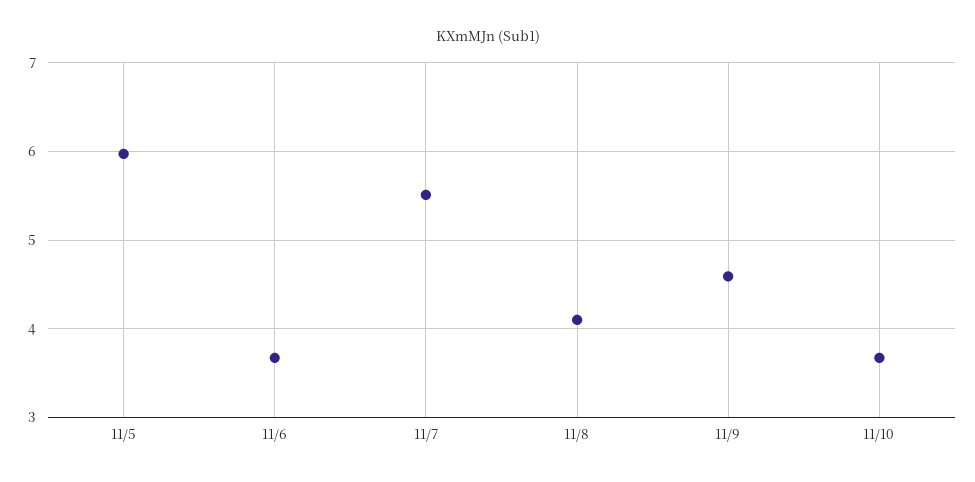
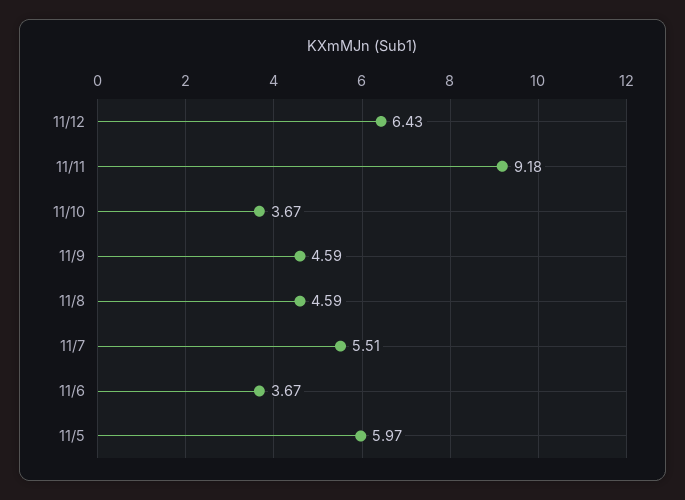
11/8: 4.1 -> 4.59
11/12: none -> 6.43
11/11: none -> 9.18

